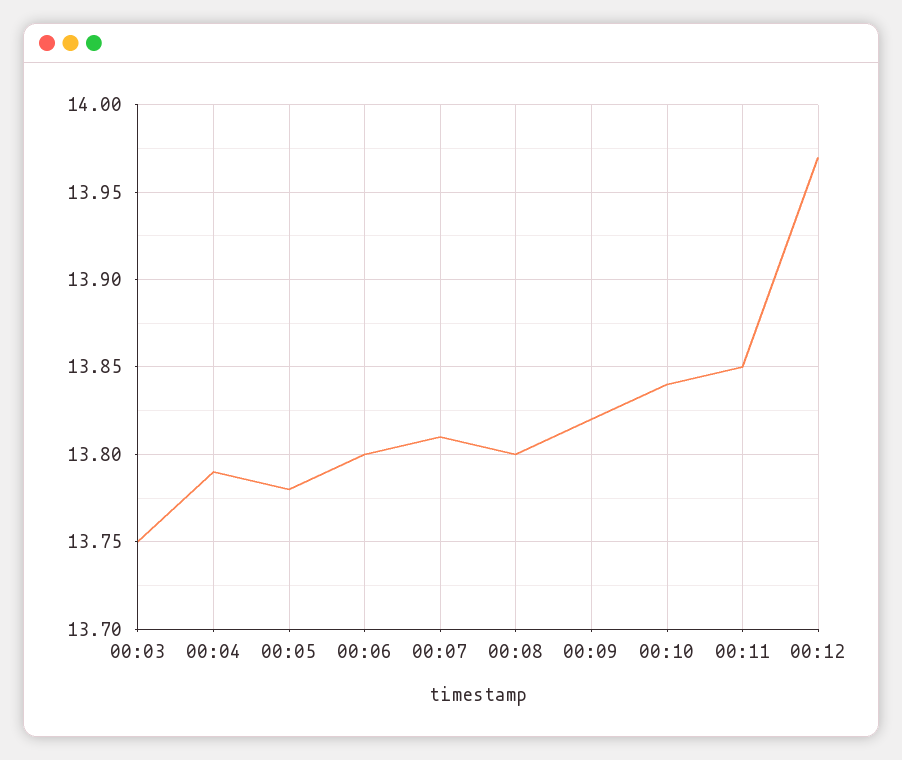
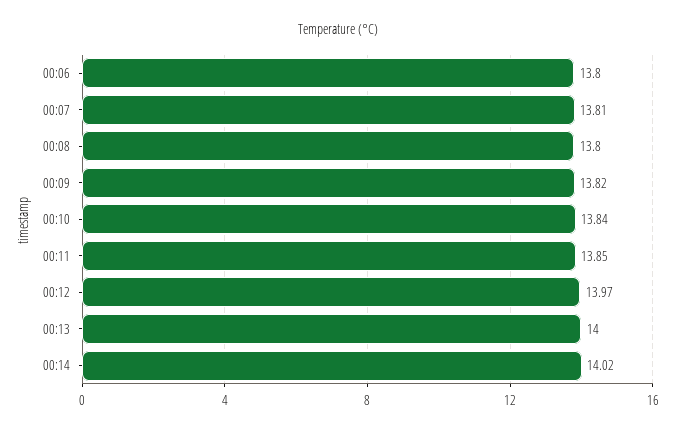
00:03: 13.75 -> none
00:04: 13.79 -> none
00:05: 13.78 -> none
00:13: none -> 14
00:14: none -> 14.02

